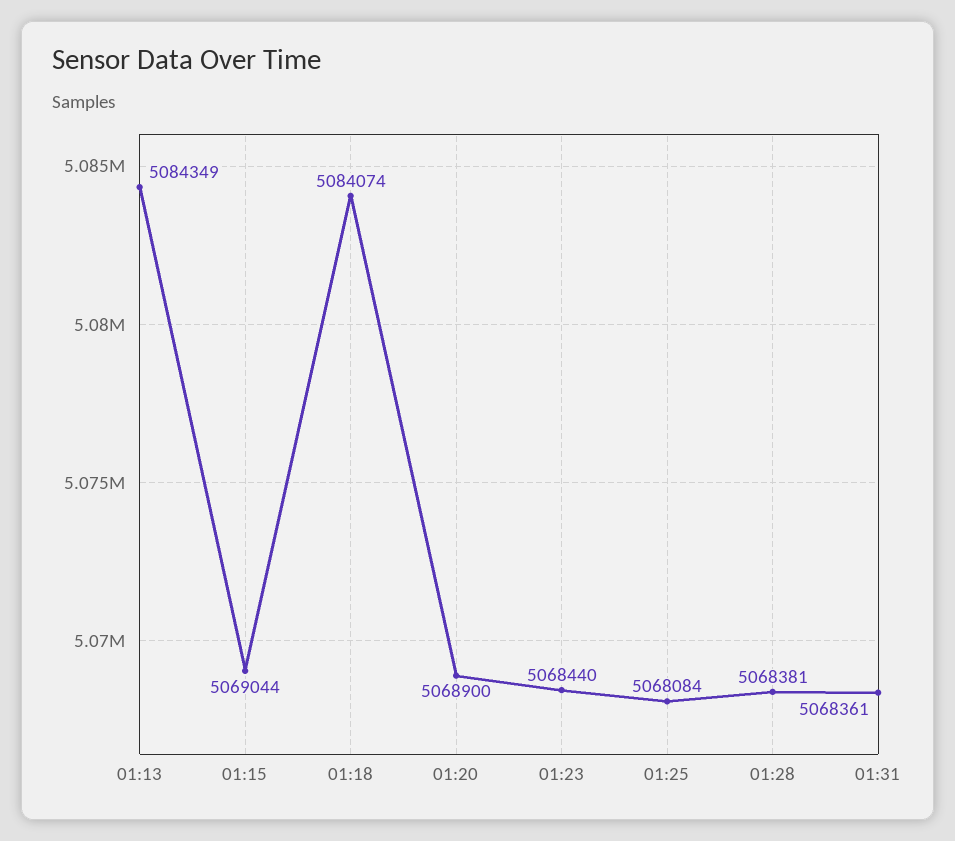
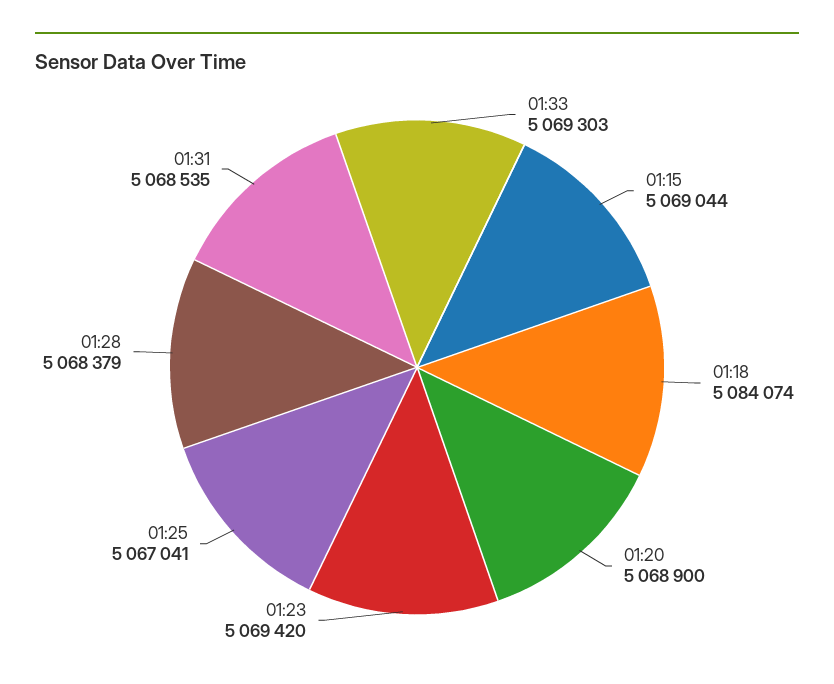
01:13: 5084349 -> none
01:23: 5068440 -> 5069420
01:25: 5068084 -> 5067041
01:28: 5068381 -> 5068379
01:31: 5068361 -> 5068535
01:33: none -> 5069303

